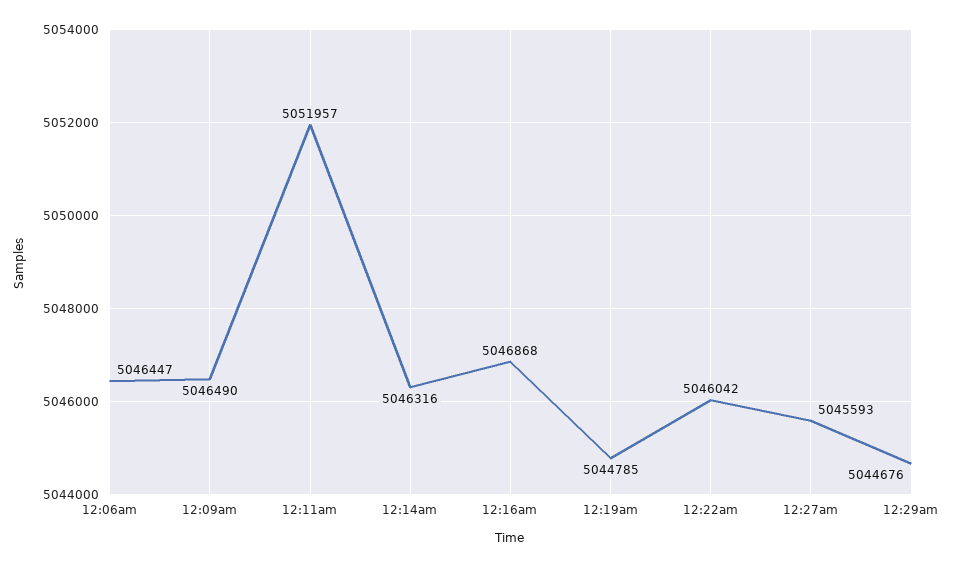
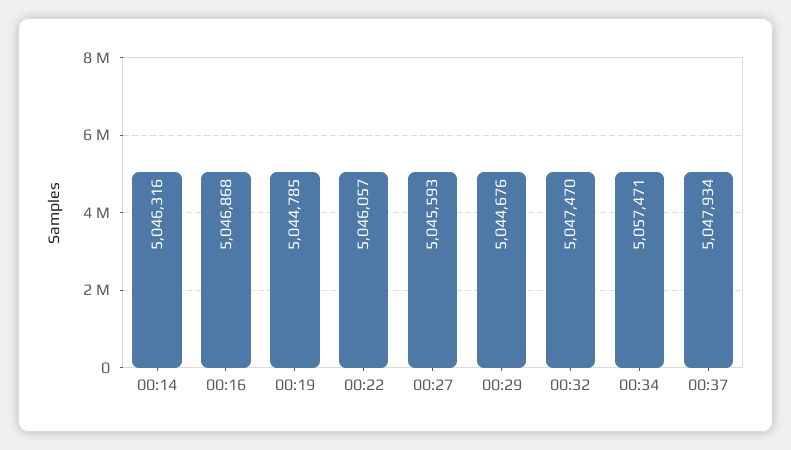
12:06am: 5046447 -> none
12:09am: 5046490 -> none
12:11am: 5051957 -> none
12:22am: 5046042 -> 5046057
00:32: none -> 5047470
00:34: none -> 5057471
00:37: none -> 5047934

